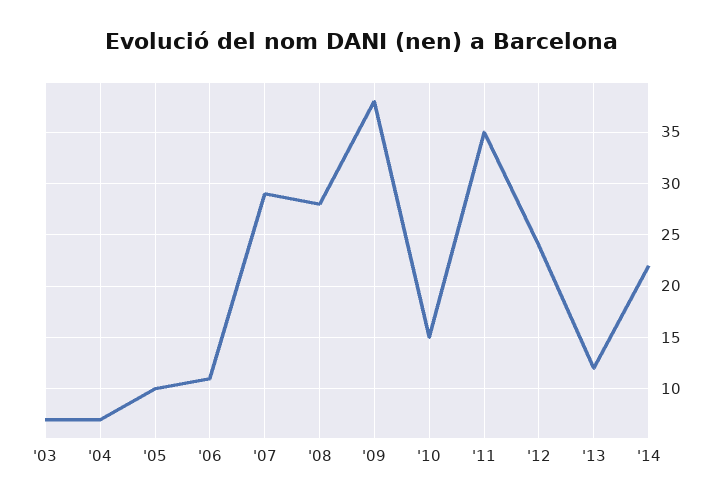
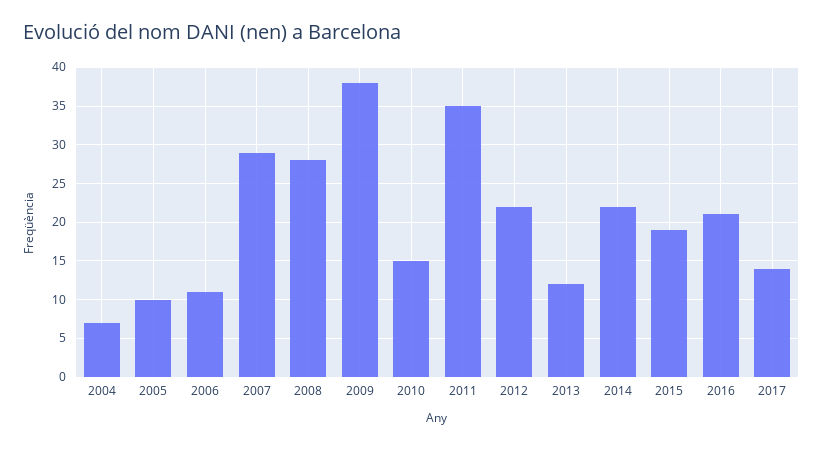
'03: 7 -> none
'12: 24 -> 22
2015: none -> 19
2016: none -> 21
2017: none -> 14

